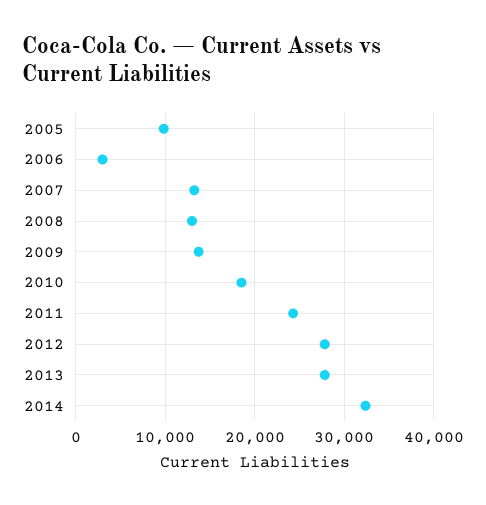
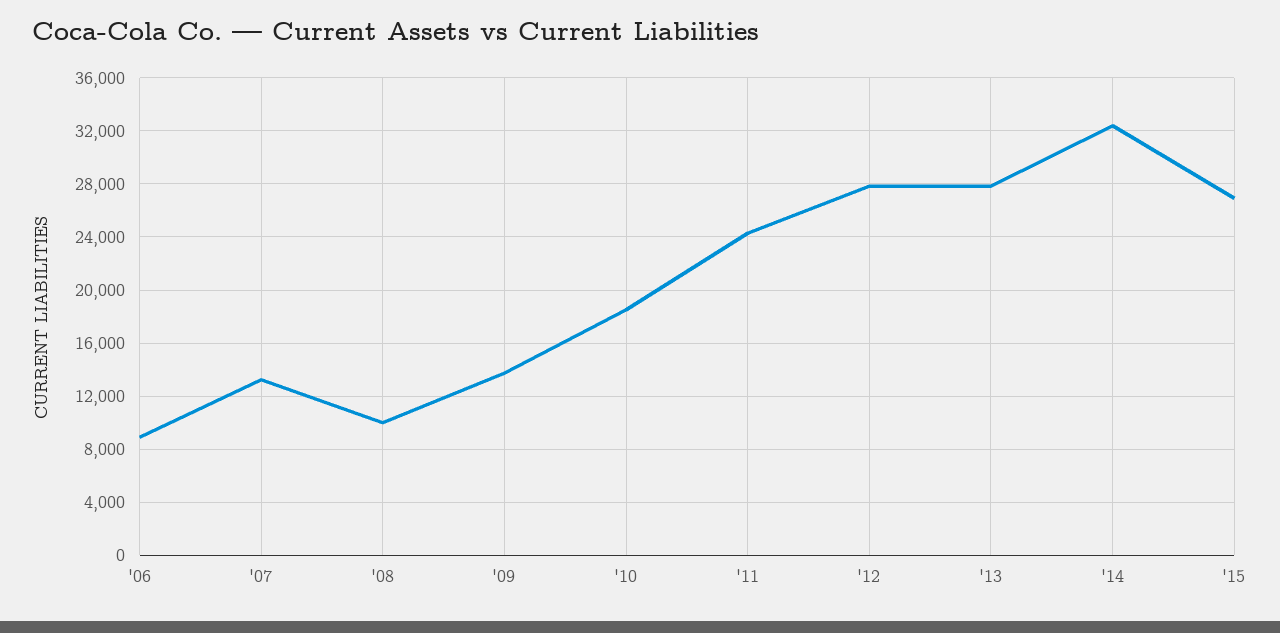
2005: 10000 -> none
2006: 3000 -> 9000
2008: 13000 -> 10000
'15: none -> 27000

